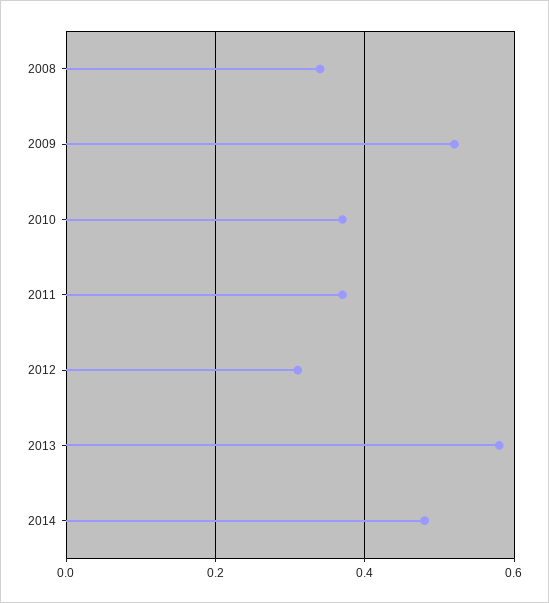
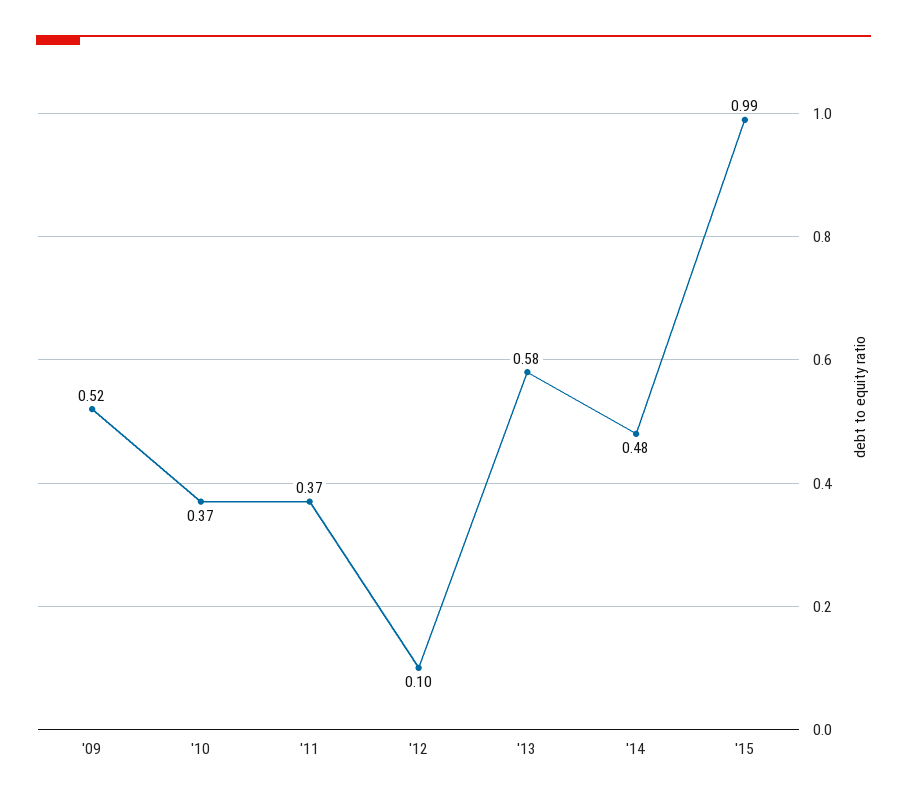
2008: 0.35 -> none
2012: 0.3 -> 0.1
'15: none -> 0.99

